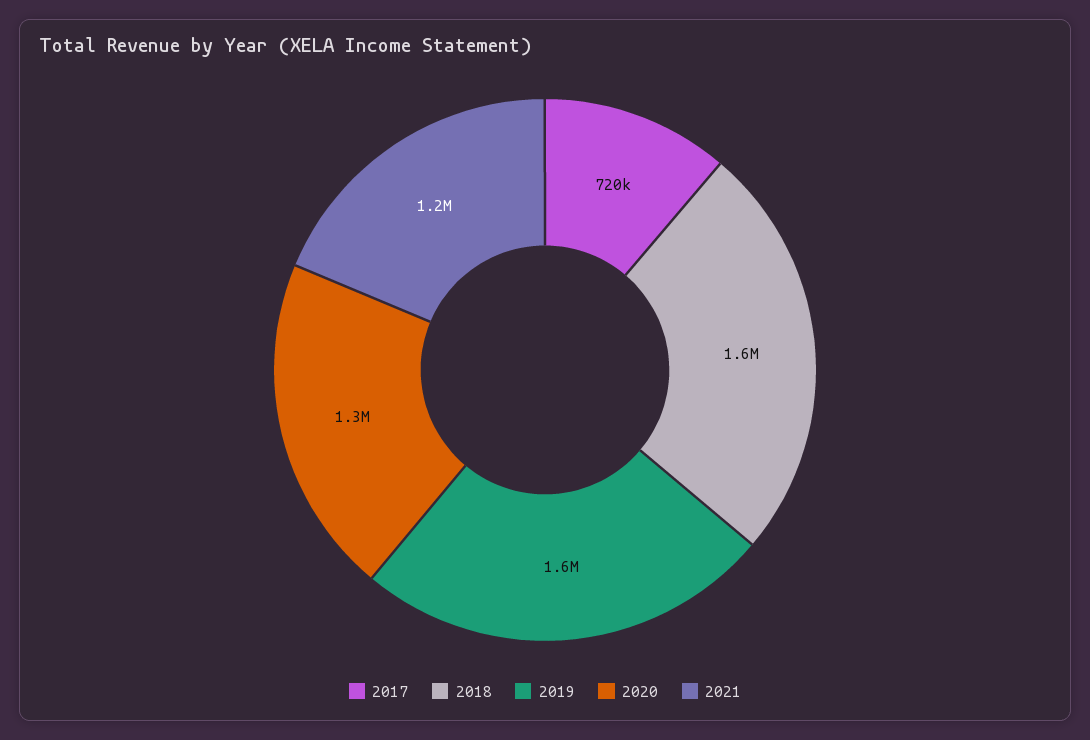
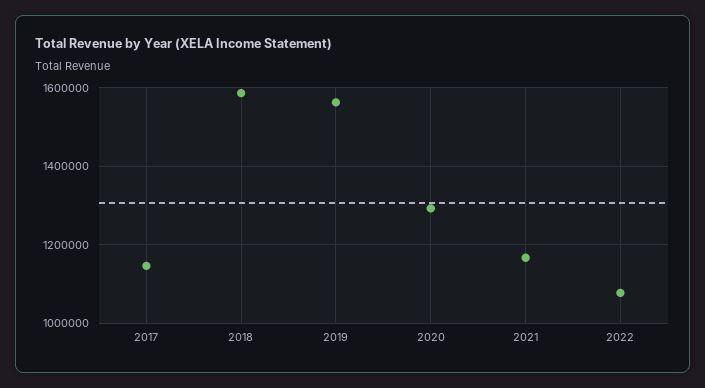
2017: 720000 -> 1140000
2022: none -> 1080000

